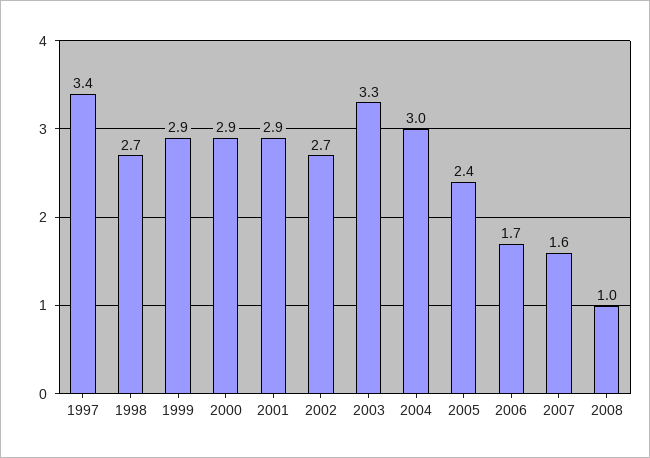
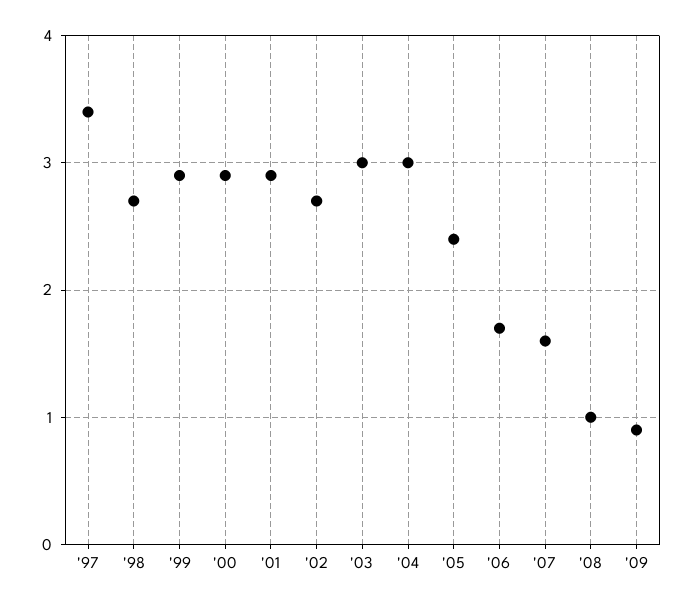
2003: 3.3 -> 3
'09: none -> 0.9

